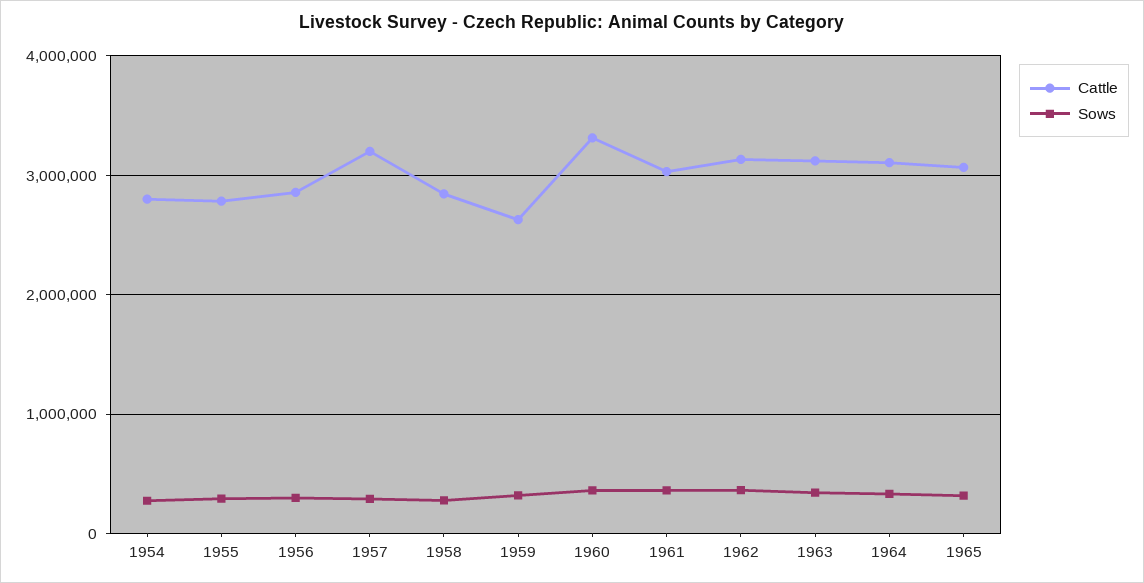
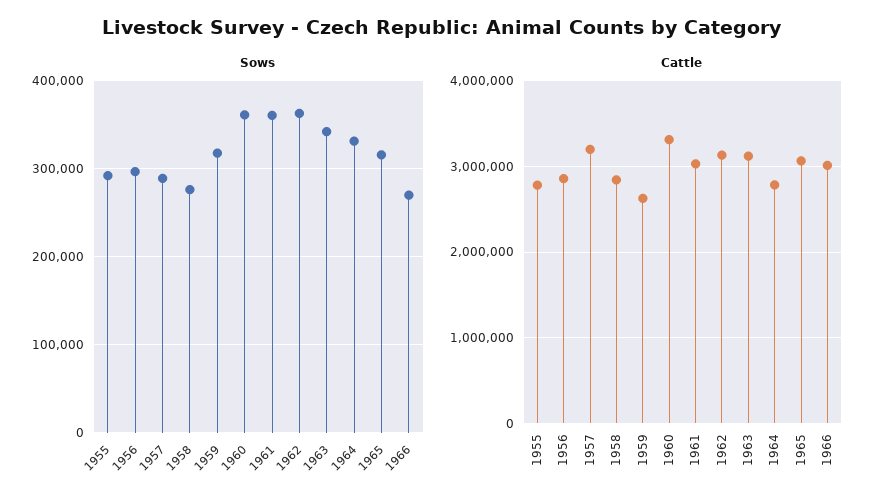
Cattle, 1954: 2800000 -> none
Sows, 1954: 300000 -> none
Cattle, 1964: 3100000 -> 2800000
Sows, 1966: none -> 270000
Cattle, 1966: none -> 3000000

